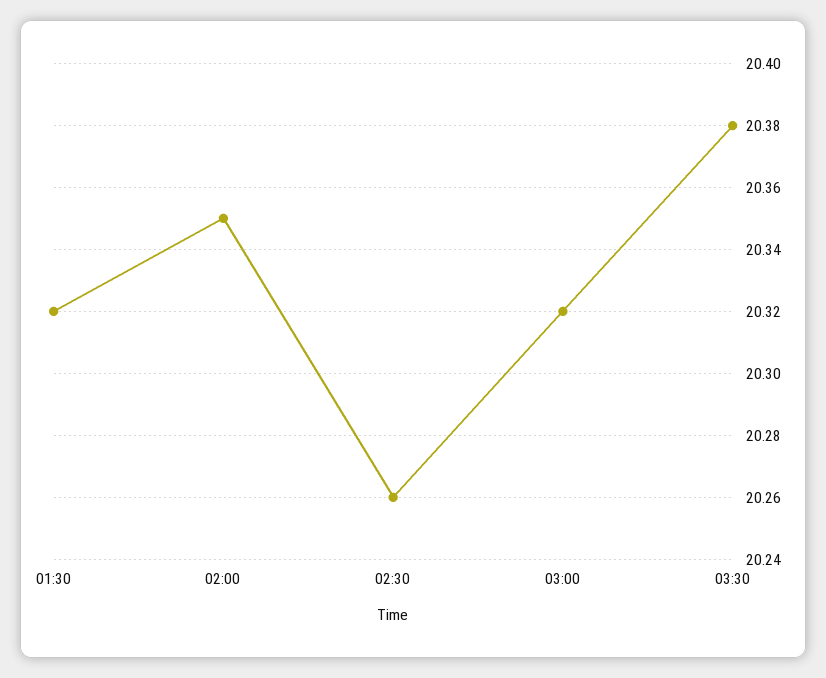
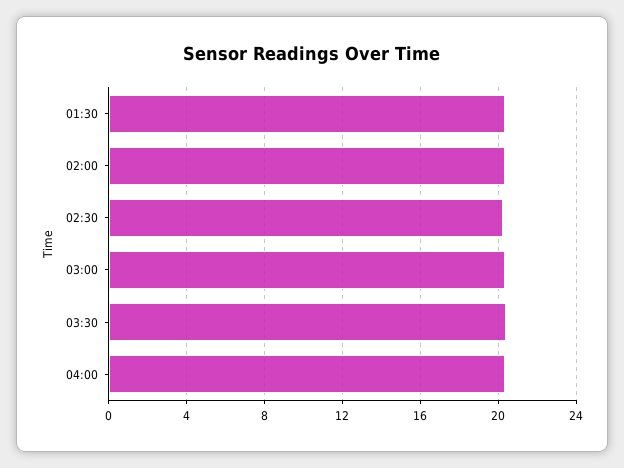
04:00: none -> 20.5

